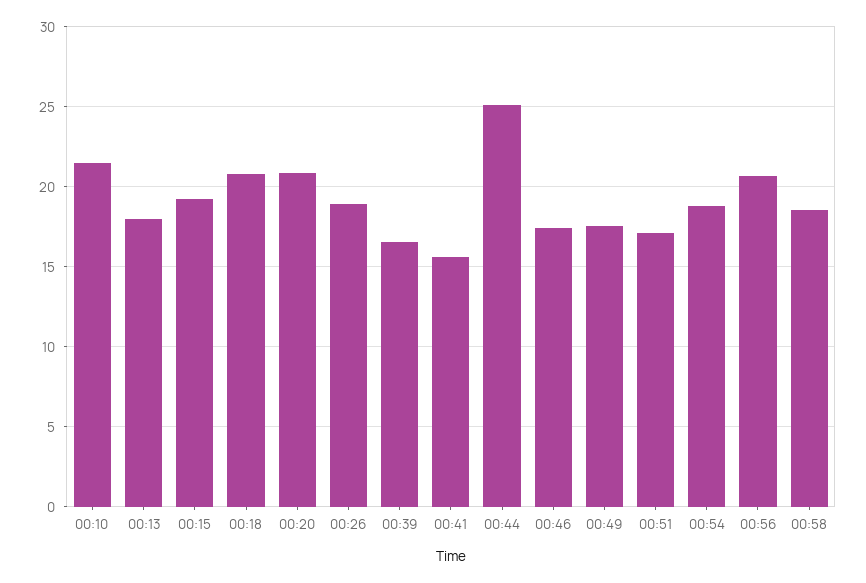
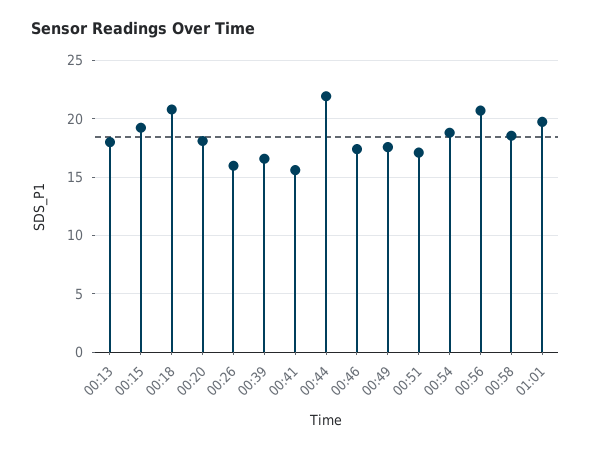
00:10: 21.5 -> none
00:20: 21 -> 18
00:26: 19 -> 16
00:44: 25 -> 22
01:01: none -> 20

